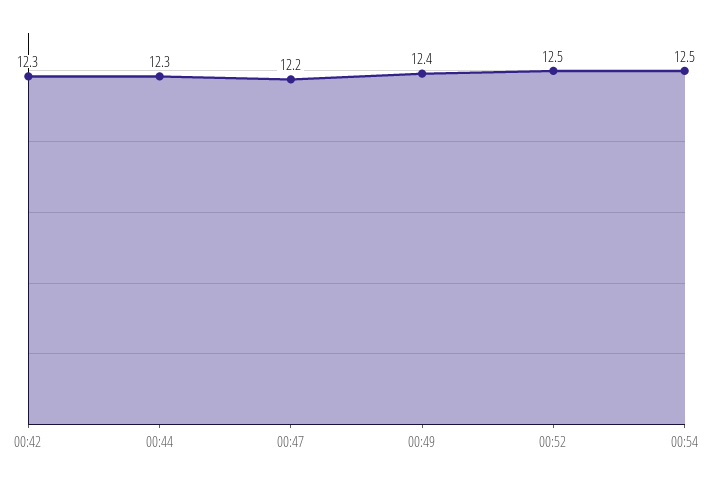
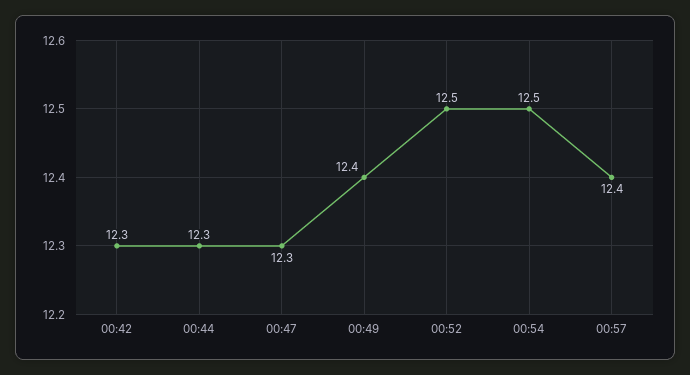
00:47: 12.2 -> 12.3
00:57: none -> 12.4

